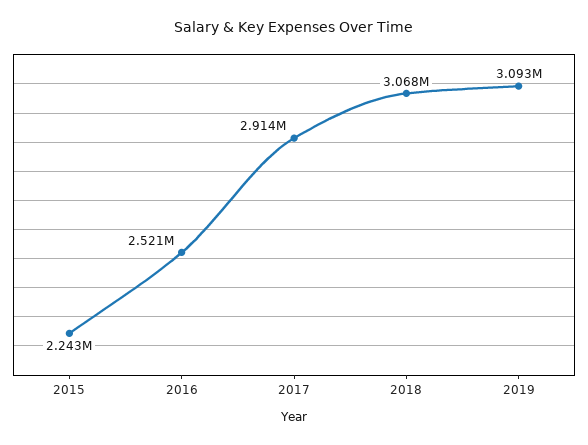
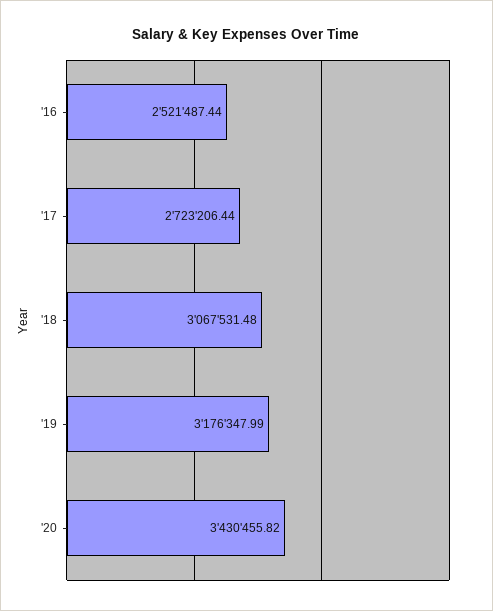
2015: 2243000 -> none
2017: 2914000 -> 2723206.44
2019: 3093000 -> 3176347.99
'20: none -> 3430455.82

